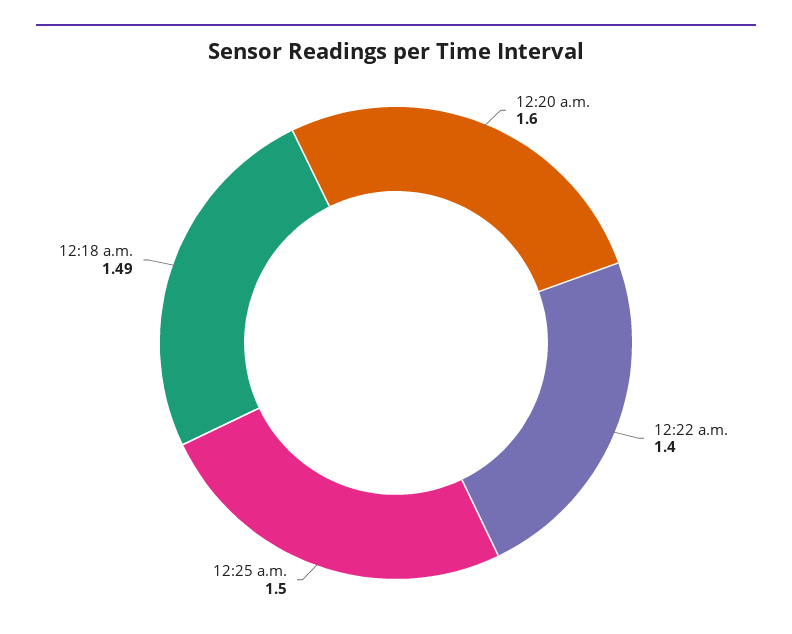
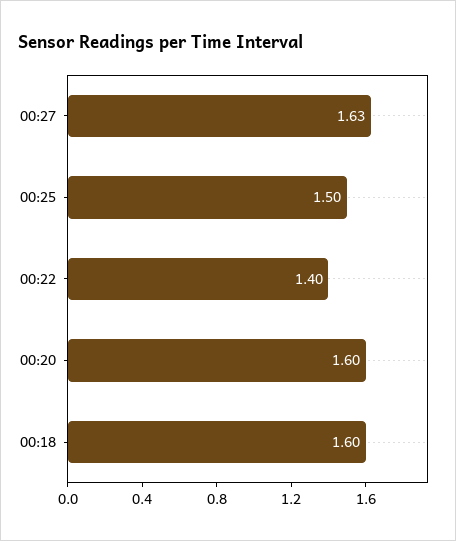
12:18 a.m.: 1.49 -> 1.6
00:27: none -> 1.63

